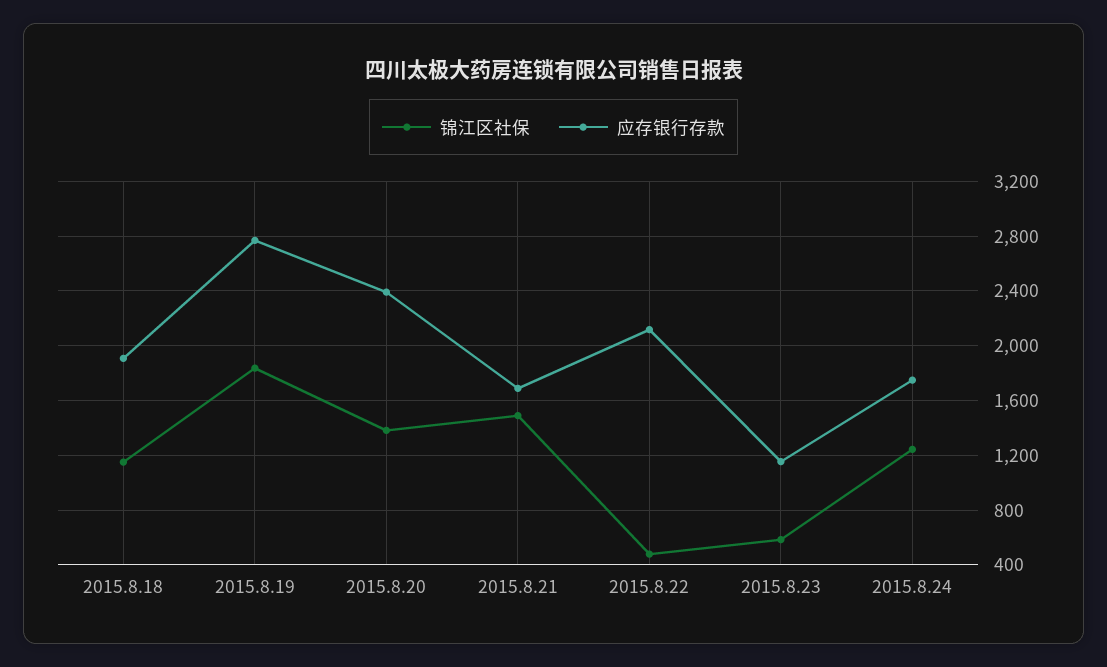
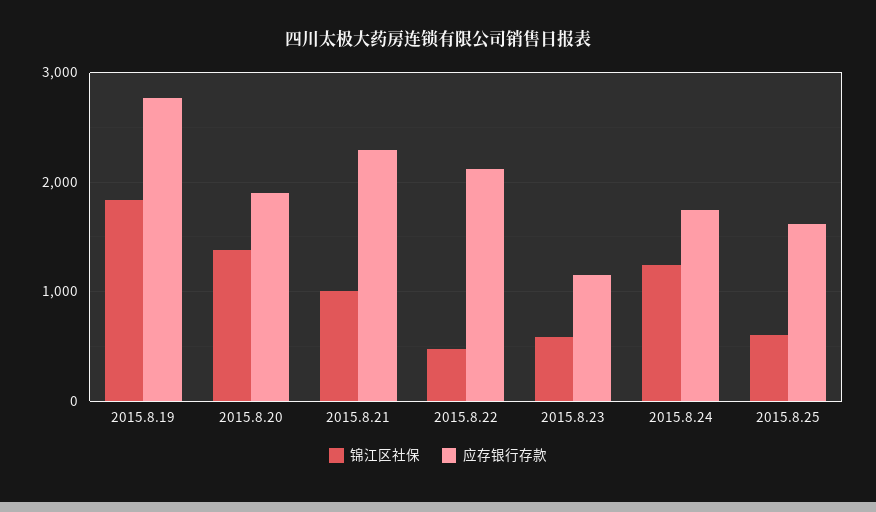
锦江区社保, 2015.8.18: 1150 -> none
应存银行存款, 2015.8.18: 1900 -> none
应存银行存款, 2015.8.20: 2400 -> 1900
锦江区社保, 2015.8.21: 1500 -> 1000
应存银行存款, 2015.8.21: 1700 -> 2300
锦江区社保, 2015.8.25: none -> 600
应存银行存款, 2015.8.25: none -> 1600

